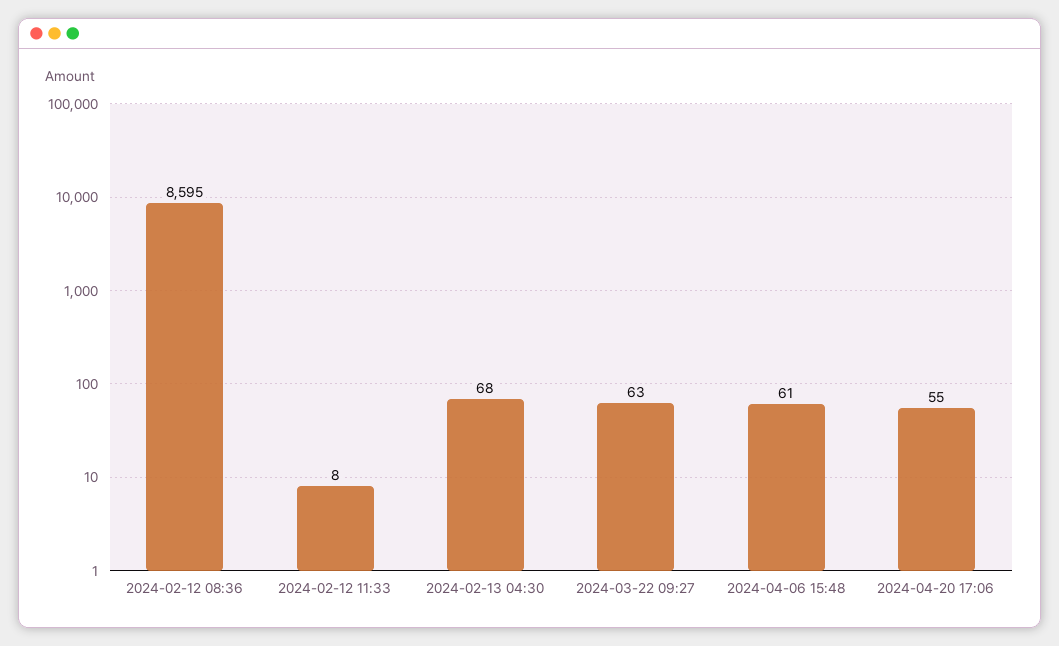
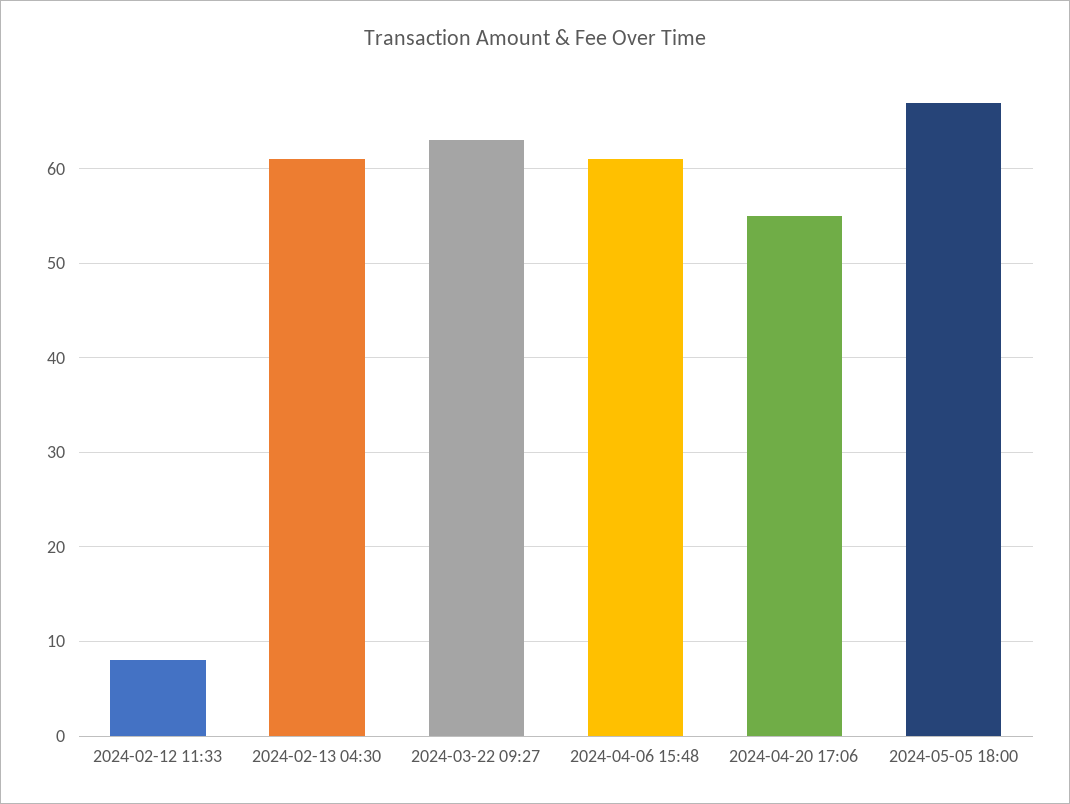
2024-02-12 08:36: 8595 -> none
2024-02-13 04:30: 68 -> 61
2024-05-05 18:00: none -> 67

